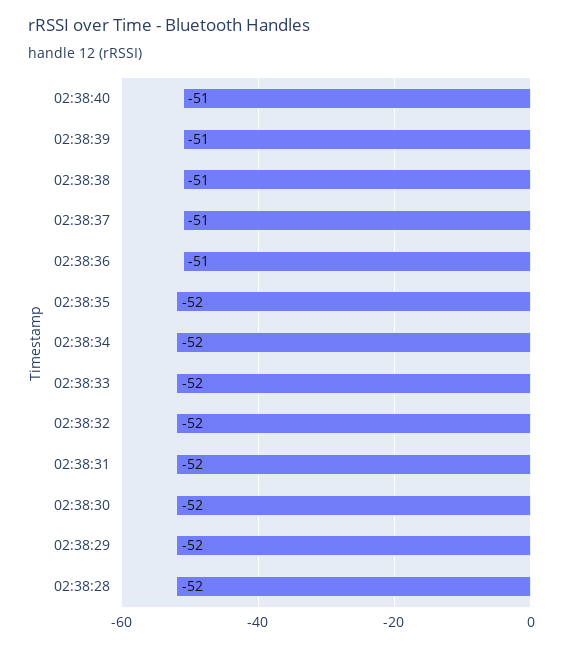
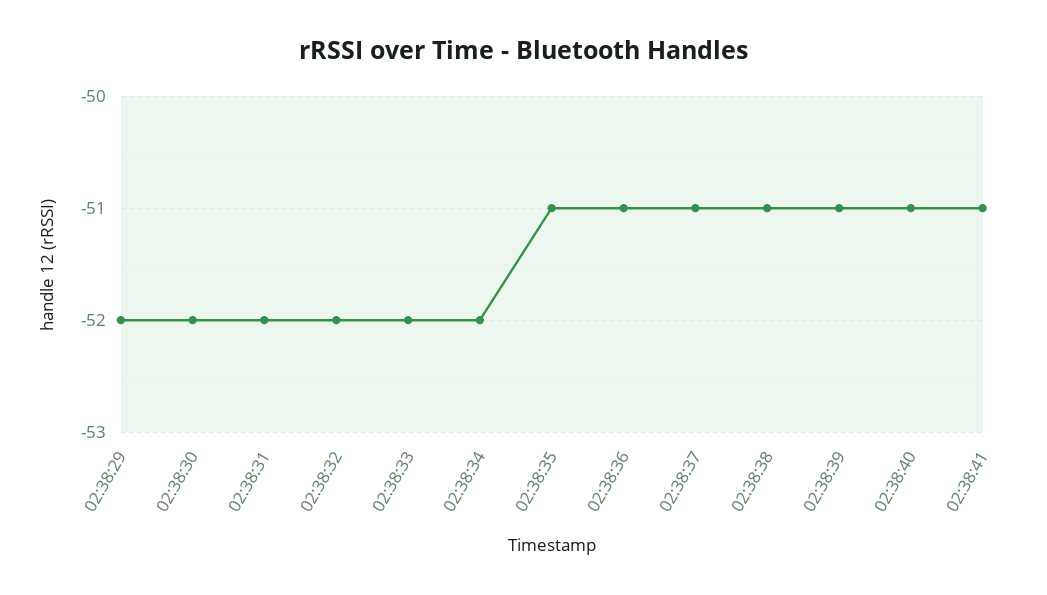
02:38:35: -52 -> -51
02:38:28: -52 -> none
02:38:41: none -> -51

